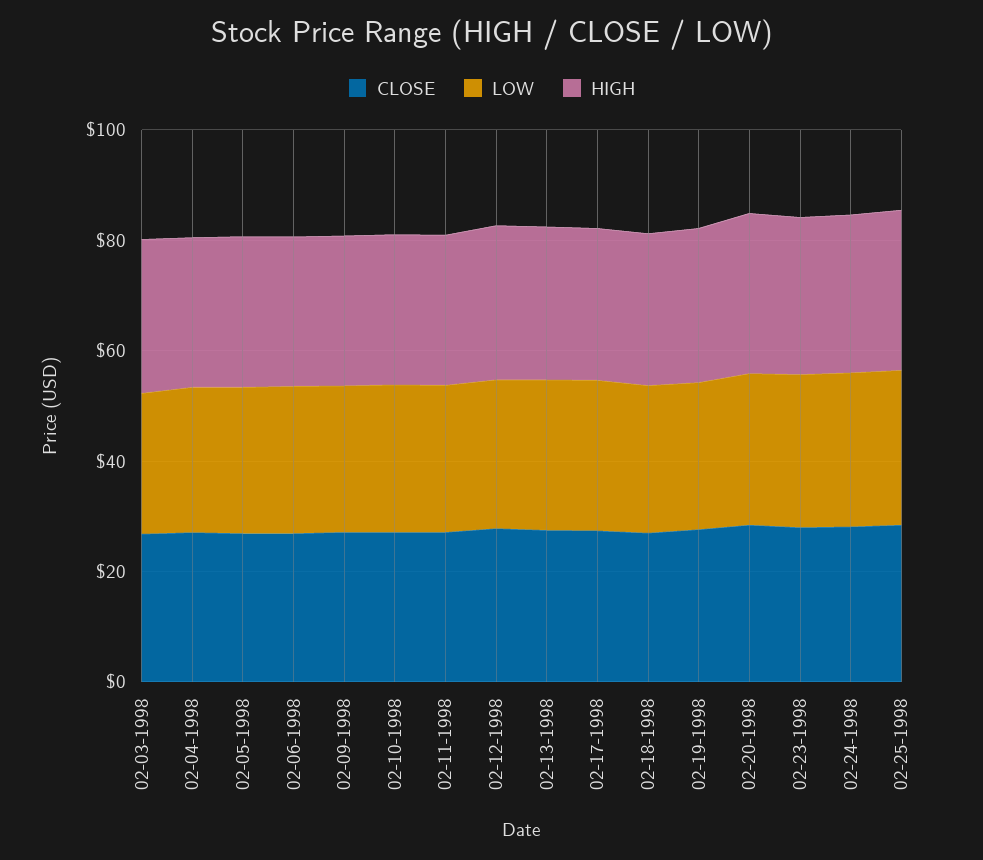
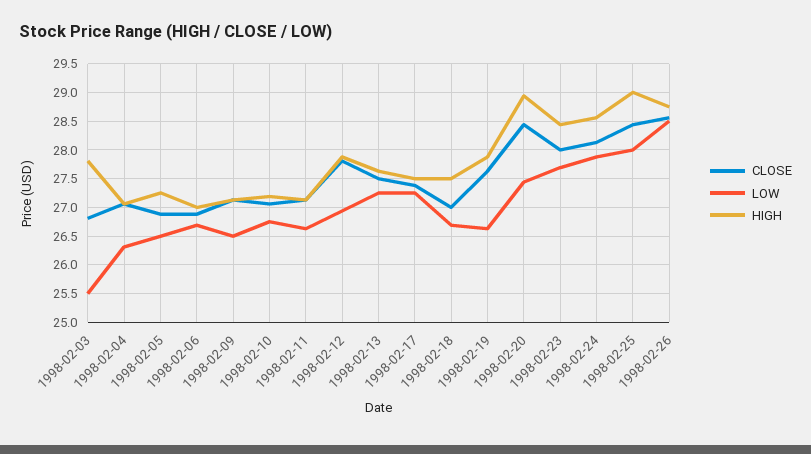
CLOSE, 1998-02-26: none -> 28.5
LOW, 1998-02-26: none -> 28.5
HIGH, 1998-02-26: none -> 28.75

